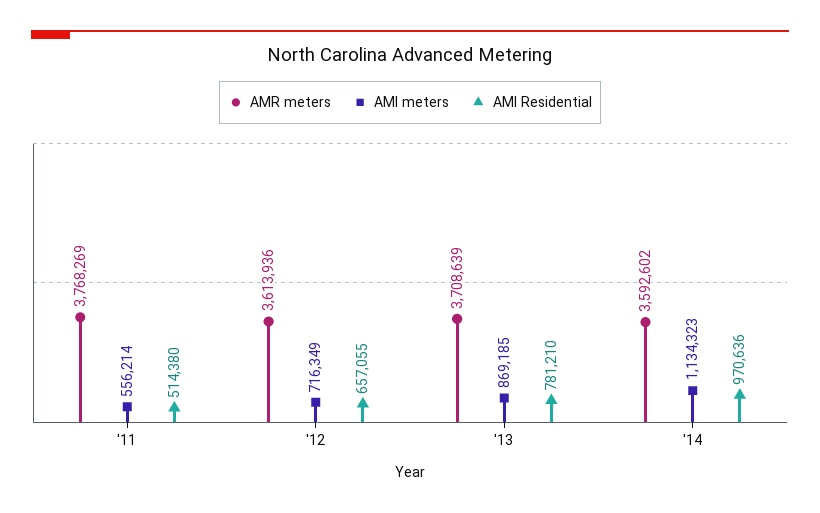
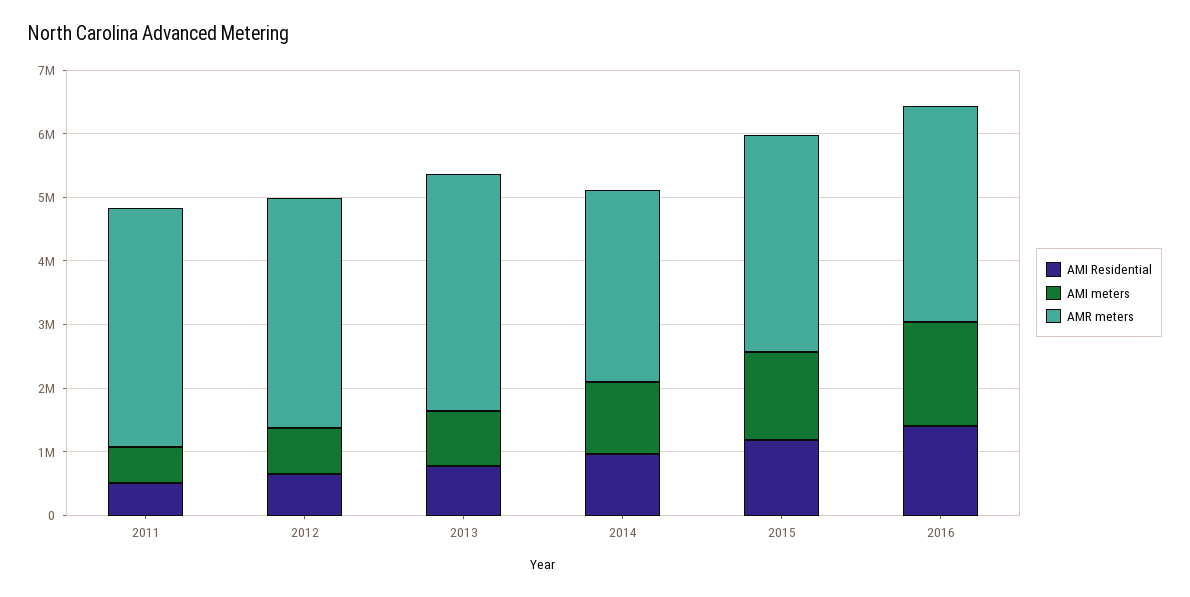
AMR meters, '14: 3592602 -> 3000000
AMI Residential, 2015: none -> 1200000
AMI meters, 2015: none -> 1400000
AMR meters, 2015: none -> 3400000
AMI Residential, 2016: none -> 1400000
AMI meters, 2016: none -> 1600000
AMR meters, 2016: none -> 3400000

